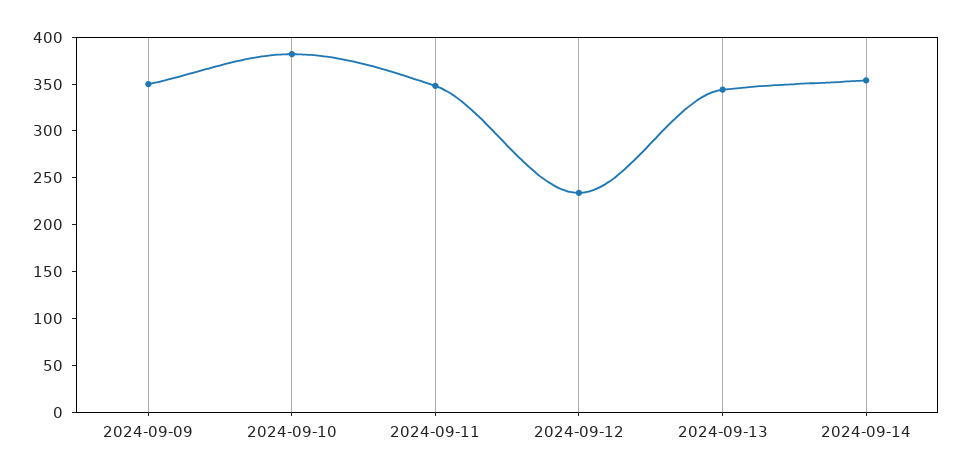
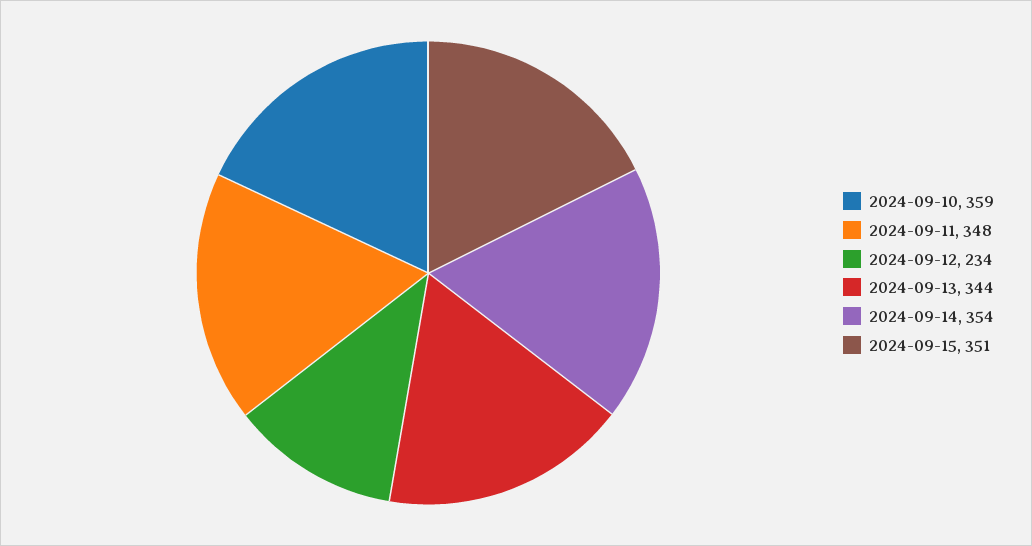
2024-09-09: 350 -> none
2024-09-10: 380 -> 359
2024-09-15: none -> 351

